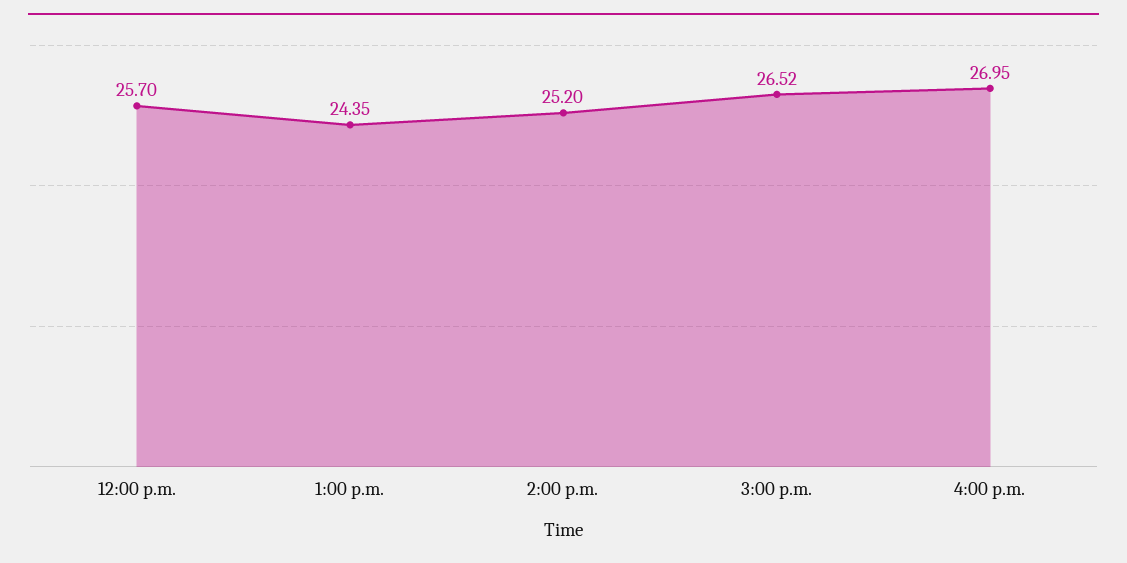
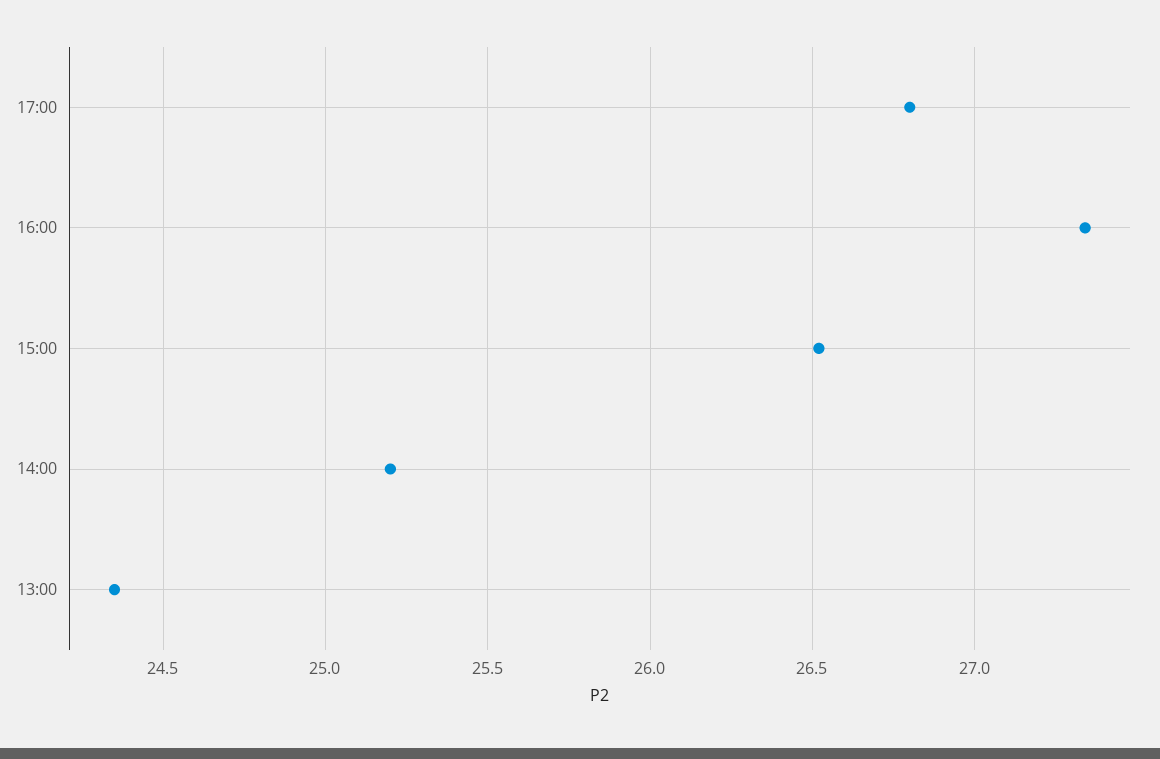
12:00 p.m.: 25.7 -> none
4:00 p.m.: 26.95 -> 27.35
17:00: none -> 26.8

